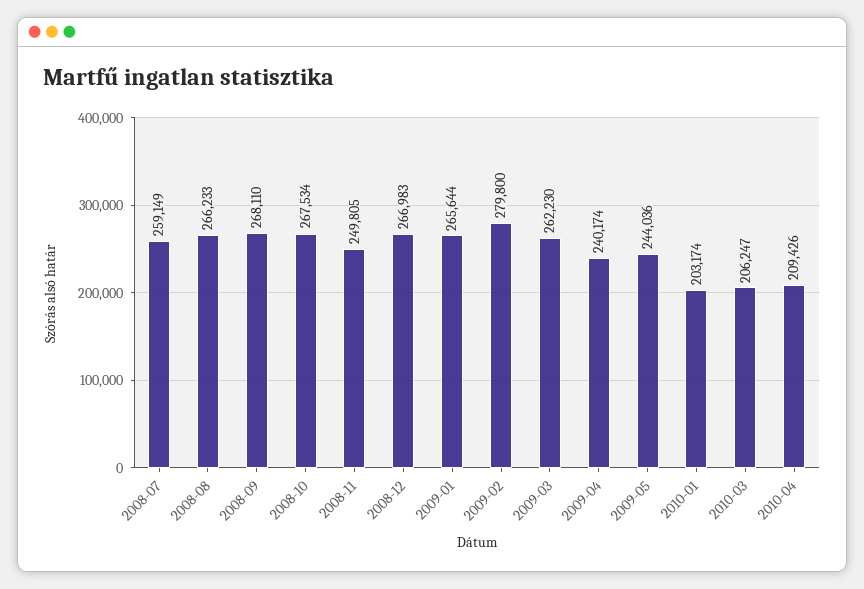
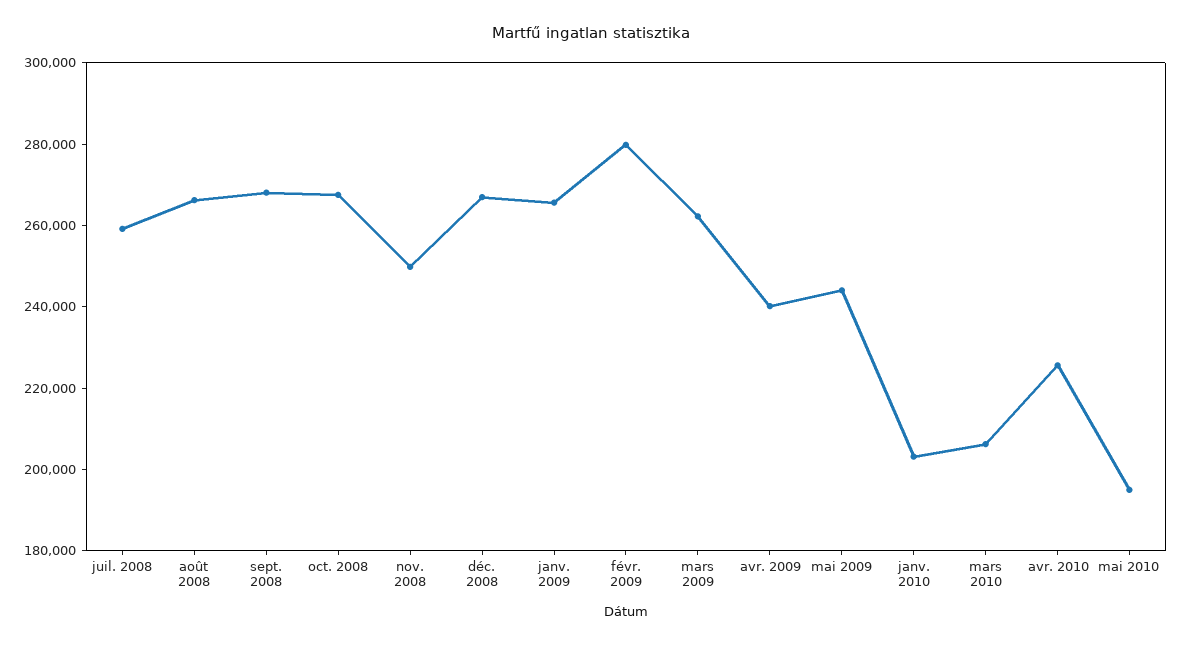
2010-04: 209426 -> 225000
mai 2010: none -> 195000

